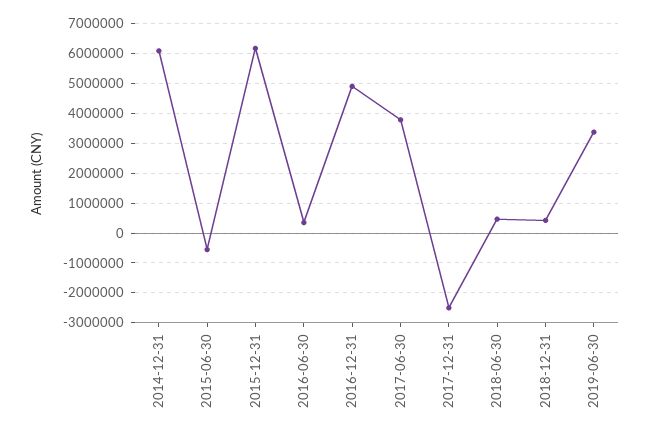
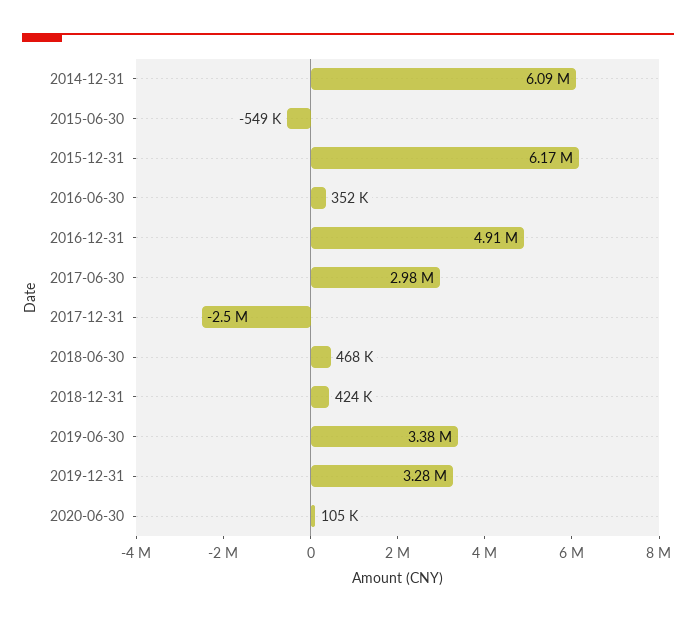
2017-06-30: 3750000 -> 2980000
2019-12-31: none -> 3280000
2020-06-30: none -> 105000

